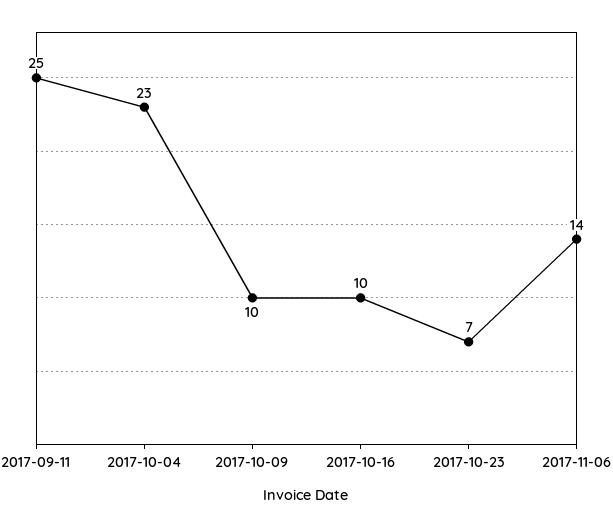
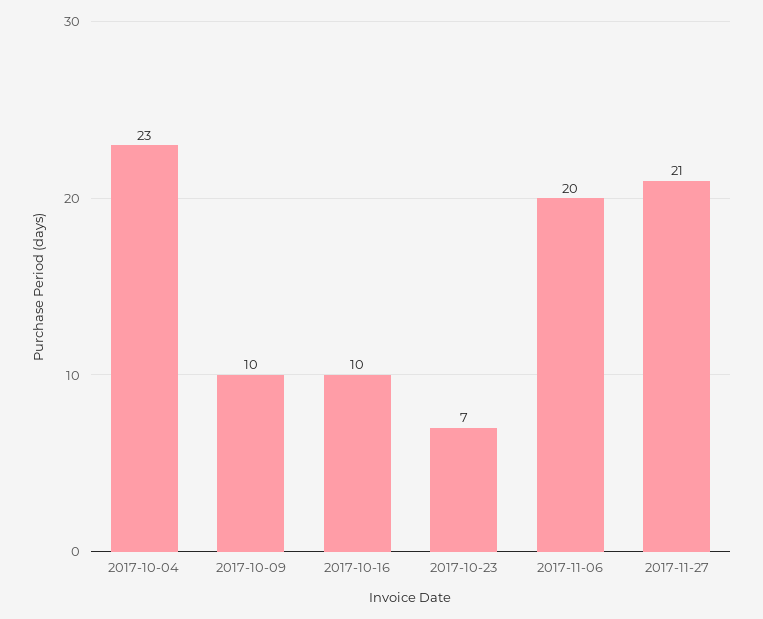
2017-09-11: 25 -> none
2017-11-06: 14 -> 20
2017-11-27: none -> 21

